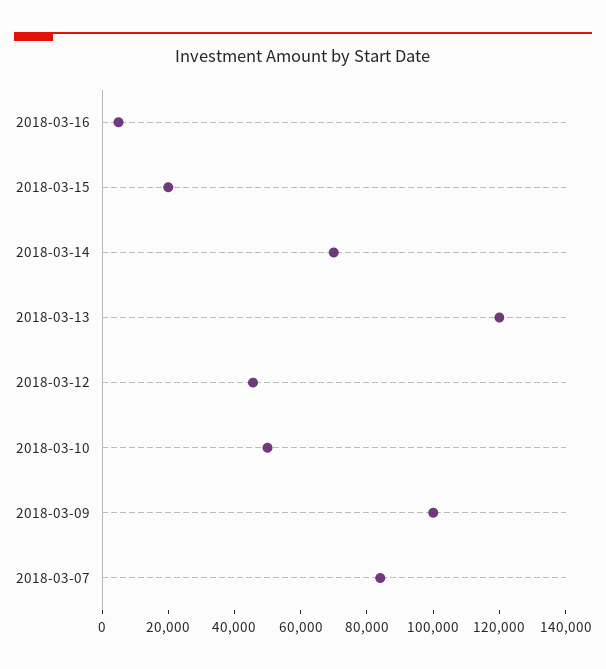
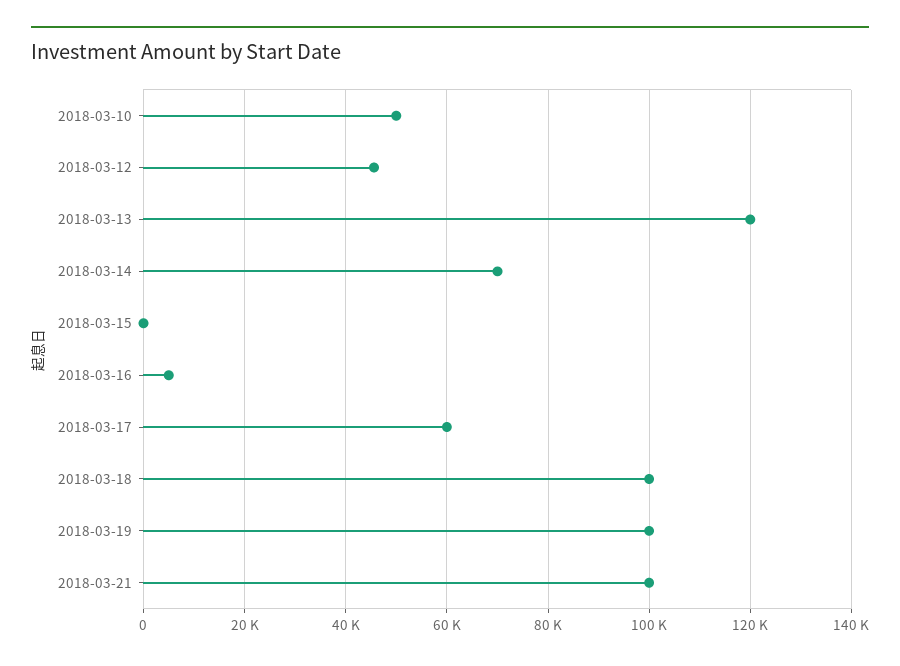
2018-03-15: 20000 -> 0
2018-03-09: 100000 -> none
2018-03-07: 85000 -> none
2018-03-17: none -> 60000
2018-03-18: none -> 100000
2018-03-19: none -> 100000
2018-03-21: none -> 100000

